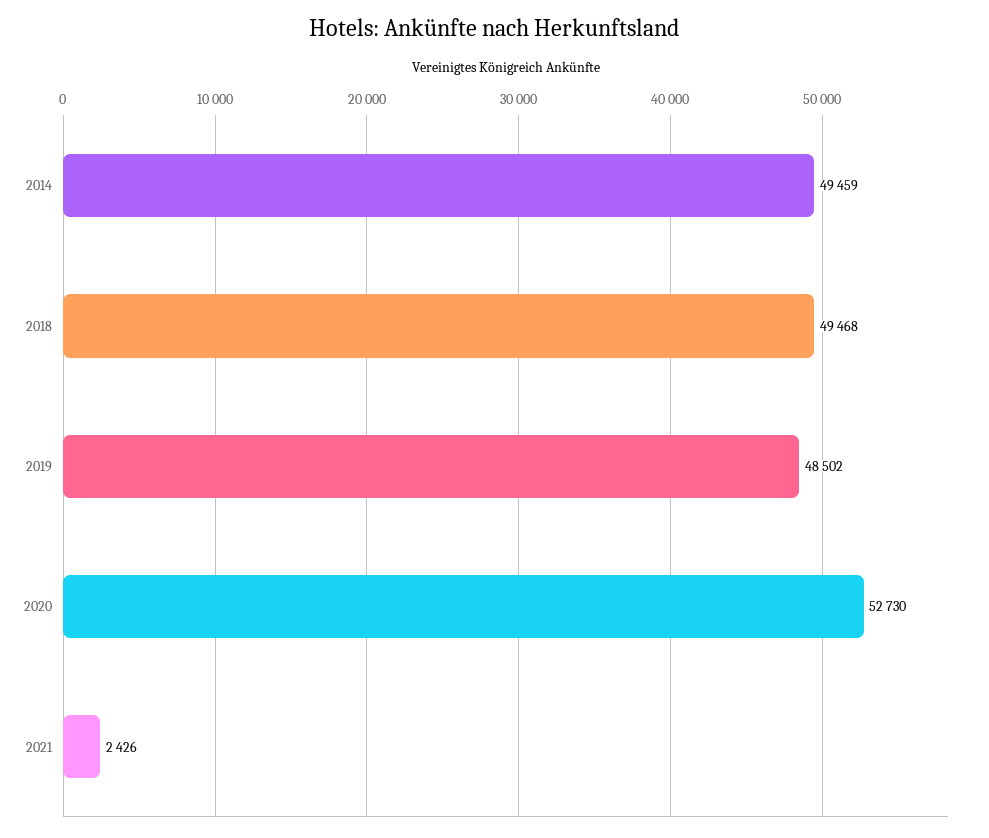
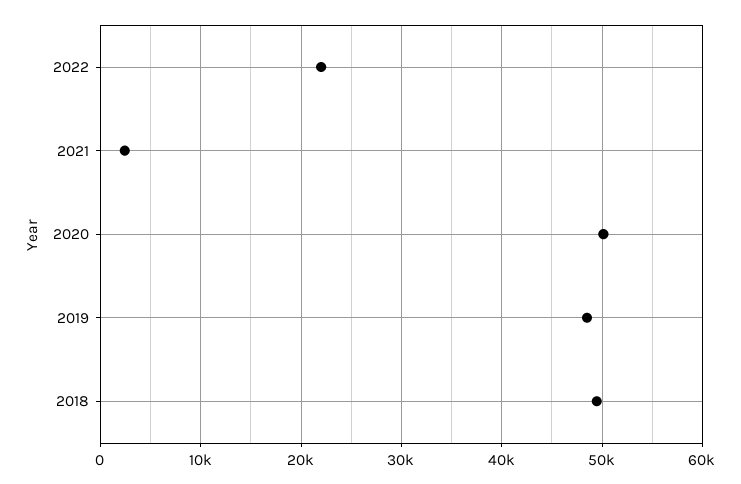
2014: 49459 -> none
2020: 52730 -> 50000
2022: none -> 22000

